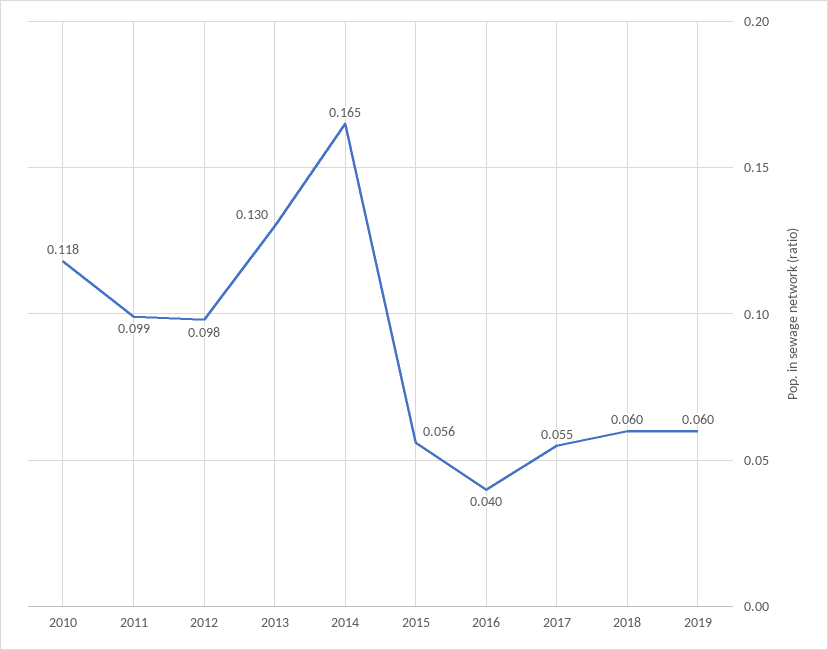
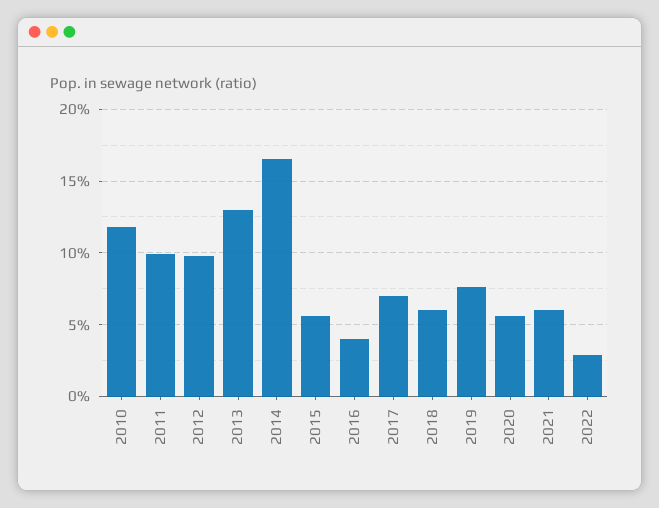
2017: 0.055 -> 0.07
2019: 0.06 -> 0.075
2020: none -> 0.055
2021: none -> 0.06
2022: none -> 0.03

